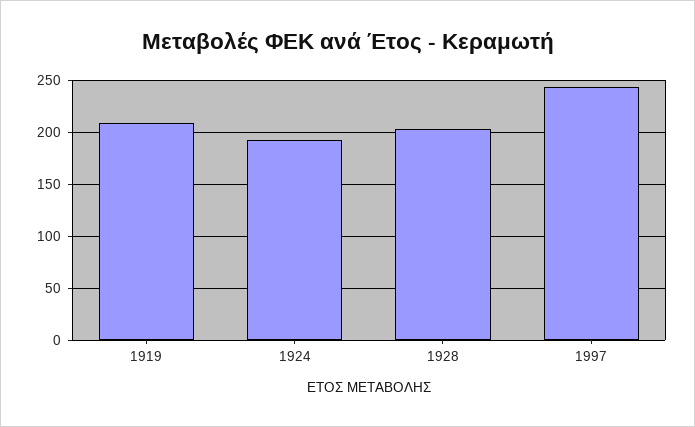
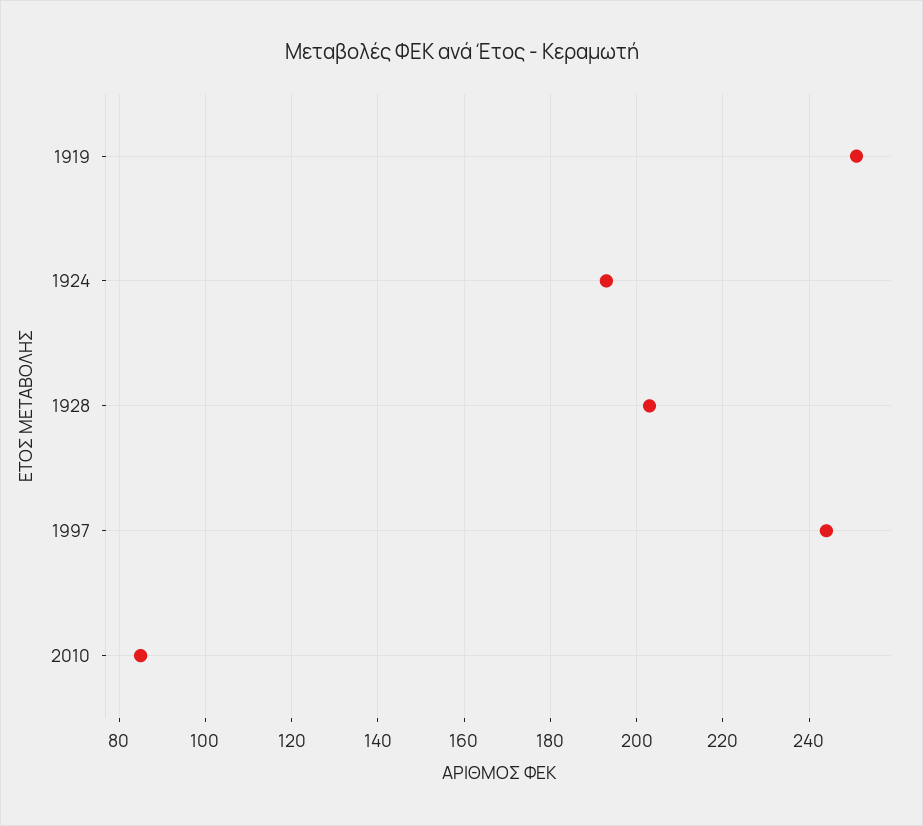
1919: 210 -> 250
2010: none -> 85

